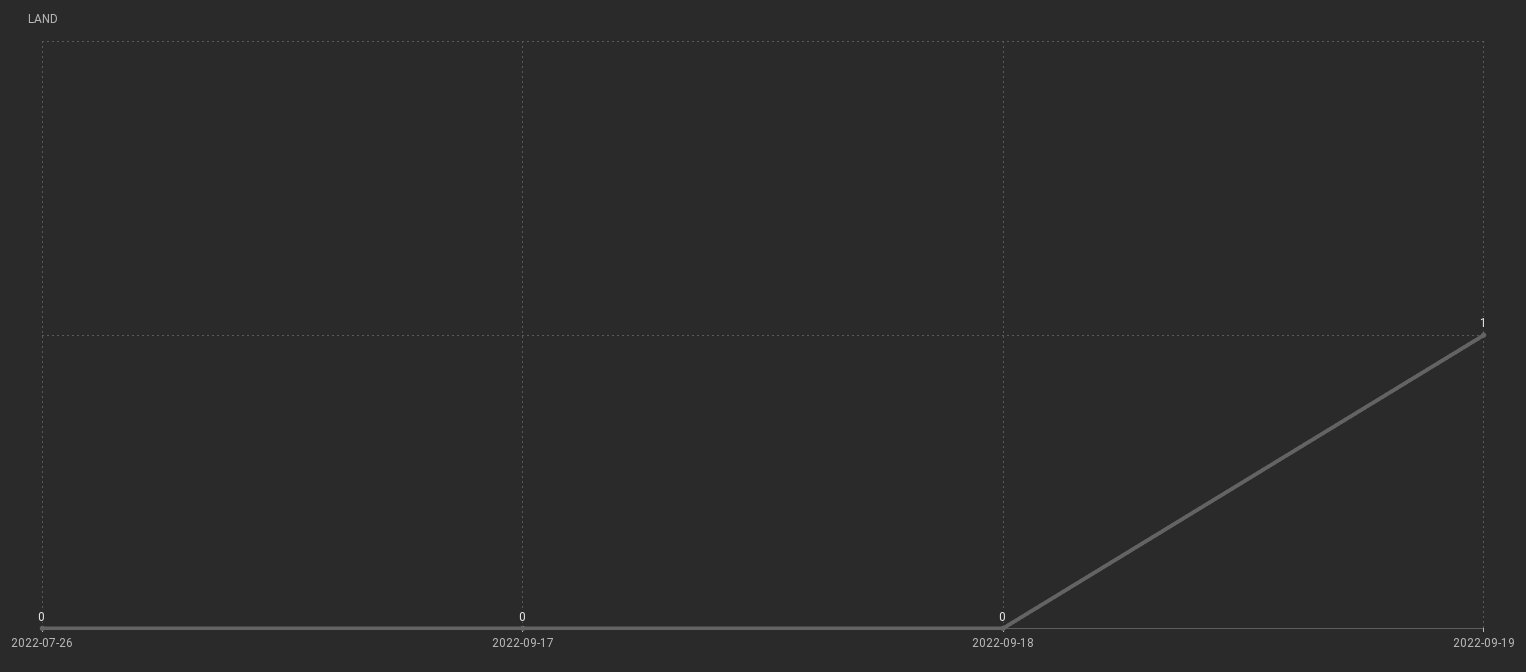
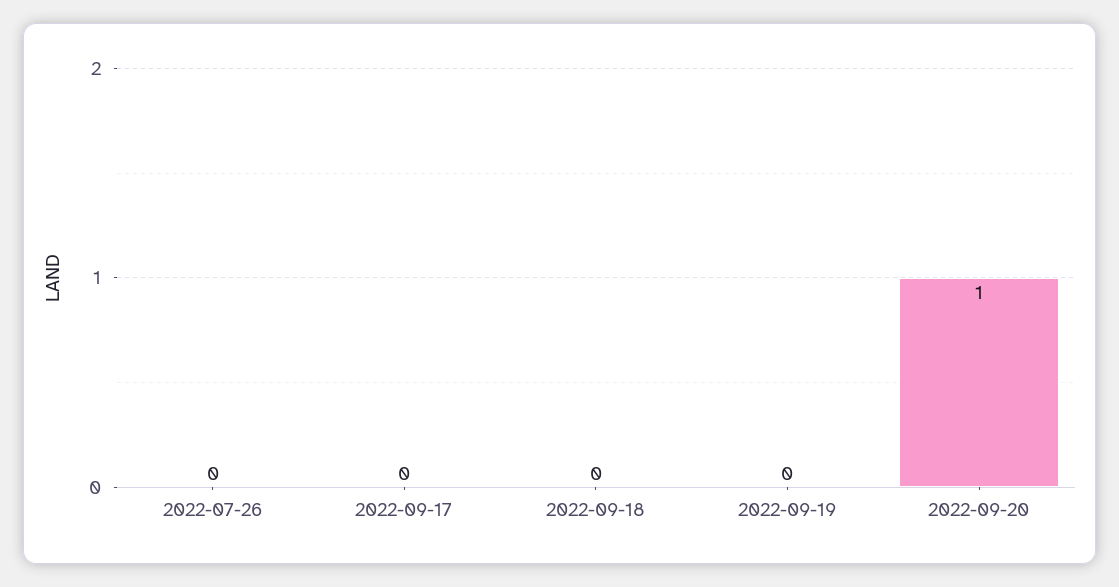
2022-09-19: 1 -> 0
2022-09-20: none -> 1

